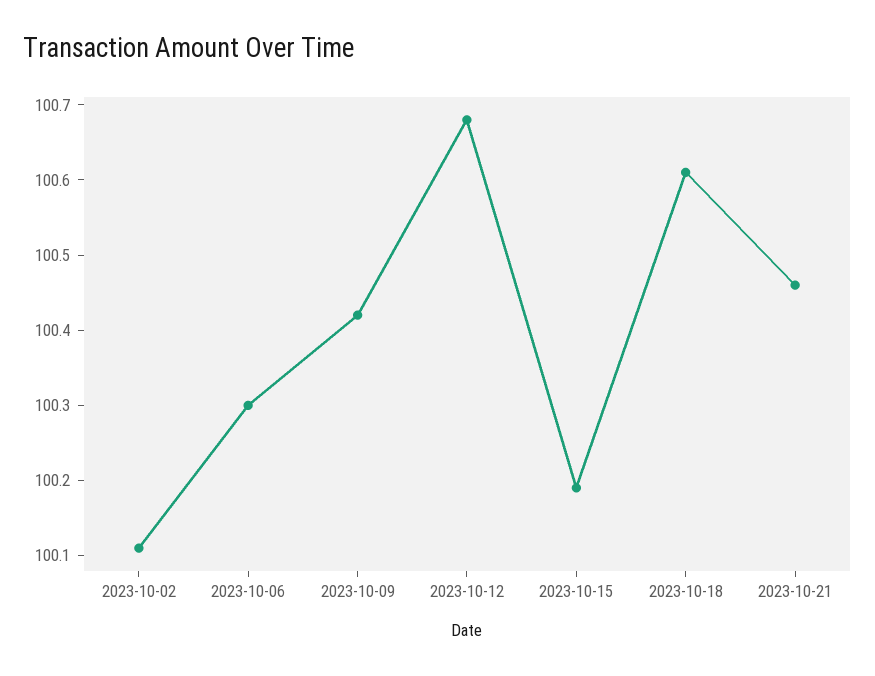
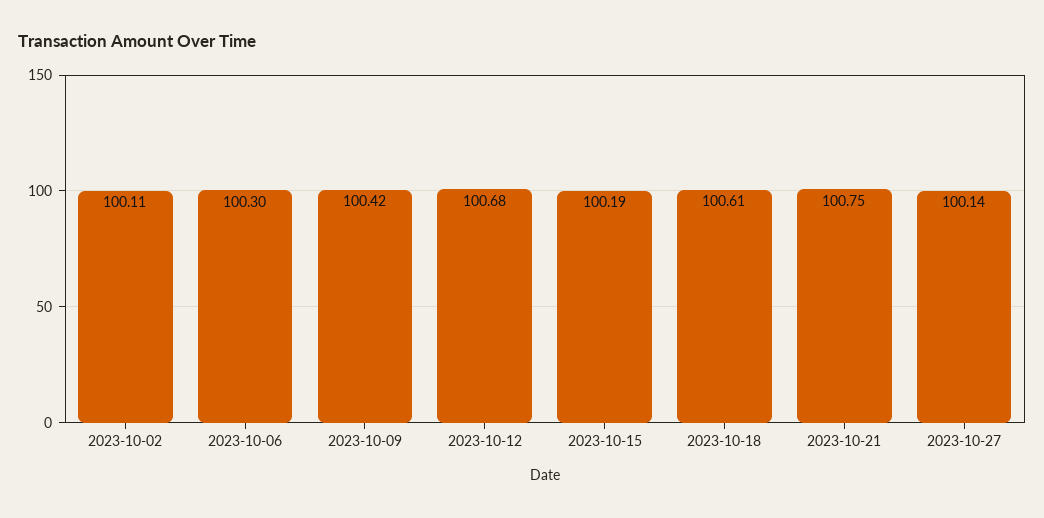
2023-10-21: 100.45 -> 100.75
2023-10-27: none -> 100.14

